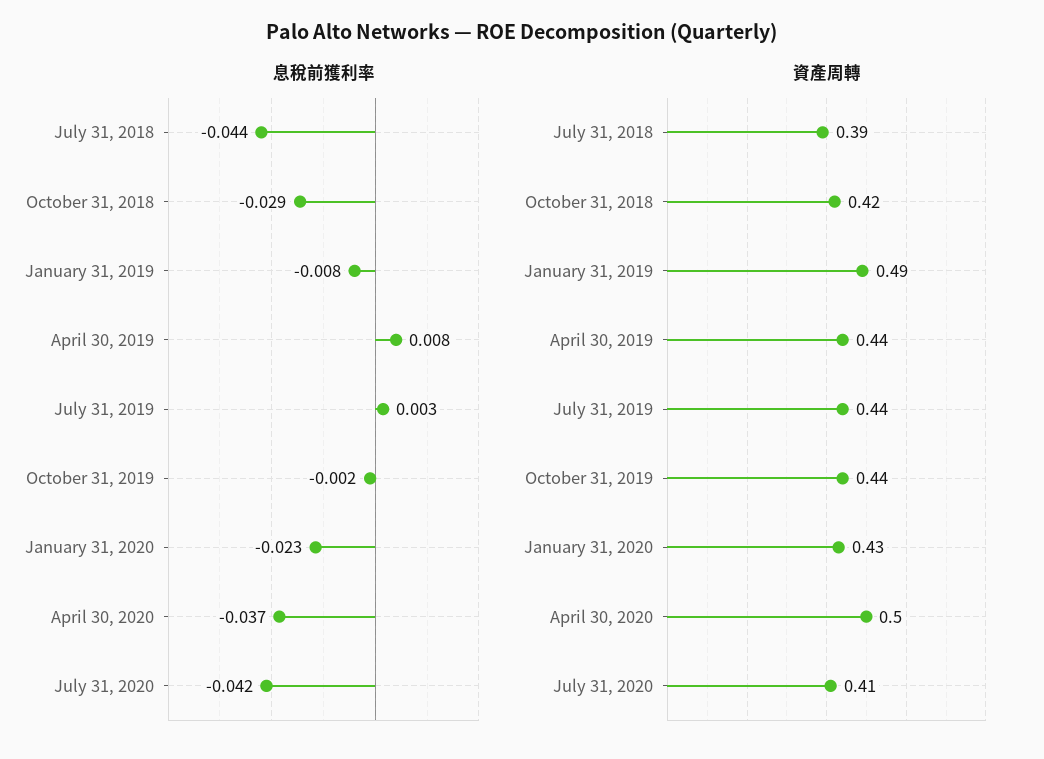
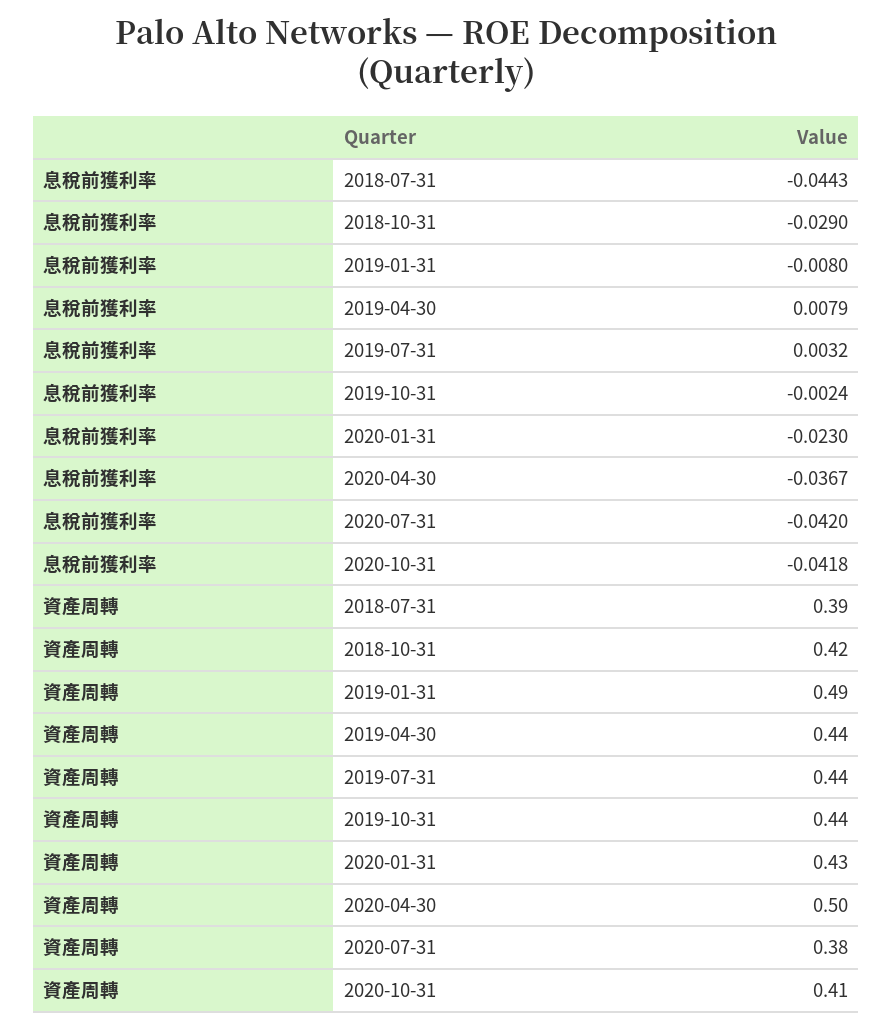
資產周轉, July 31, 2020: 0.41 -> 0.38
息稅前獲利率, 2020-10-31: none -> -0.0418
資產周轉, 2020-10-31: none -> 0.41

